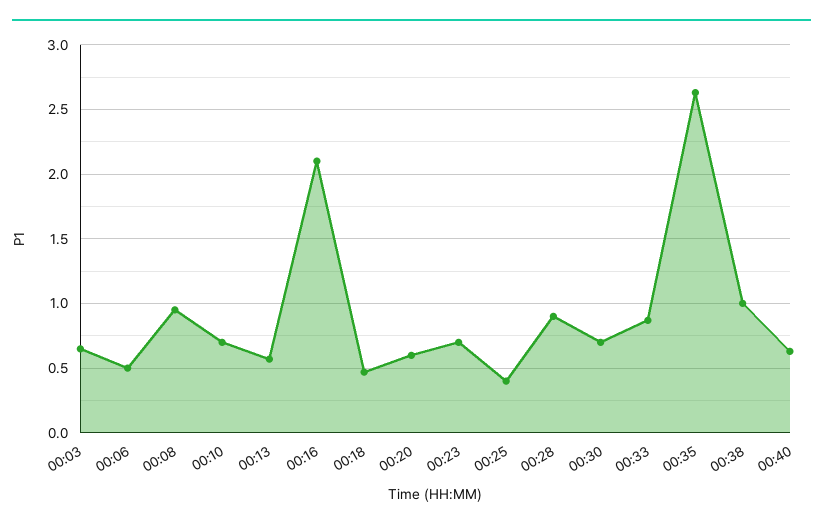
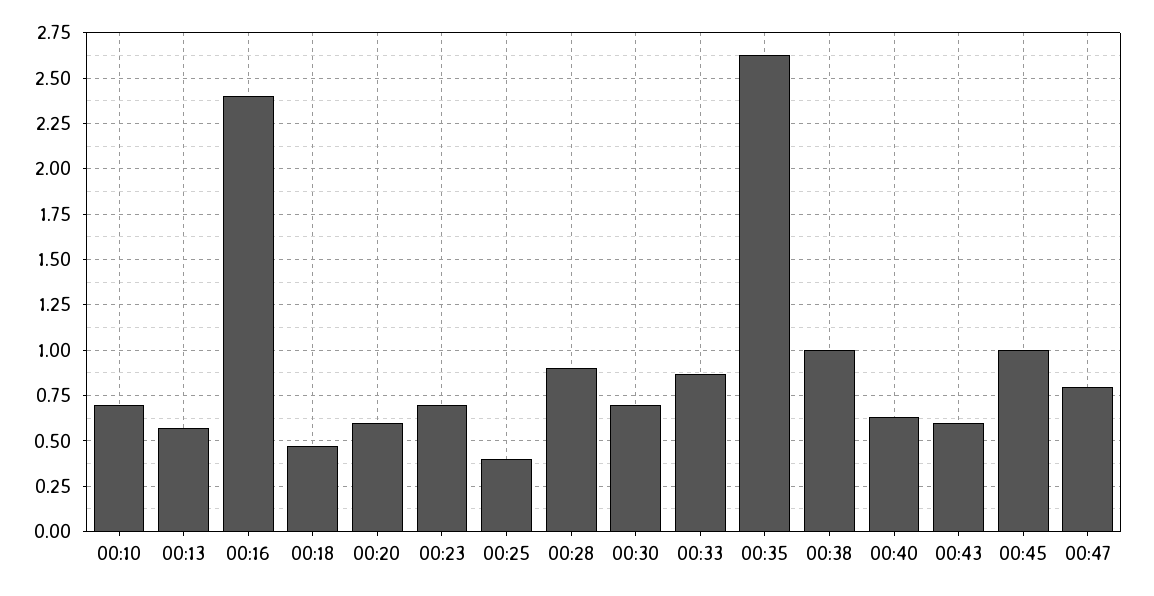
00:03: 0.65 -> none
00:06: 0.5 -> none
00:08: 0.95 -> none
00:16: 2.1 -> 2.4
00:43: none -> 0.6
00:45: none -> 1
00:47: none -> 0.8

